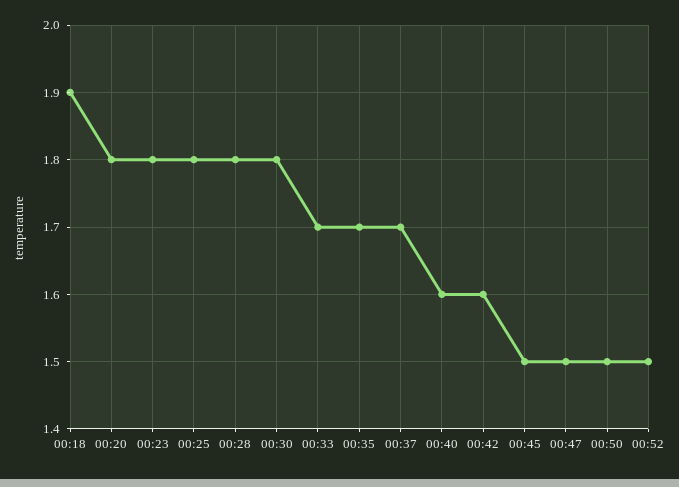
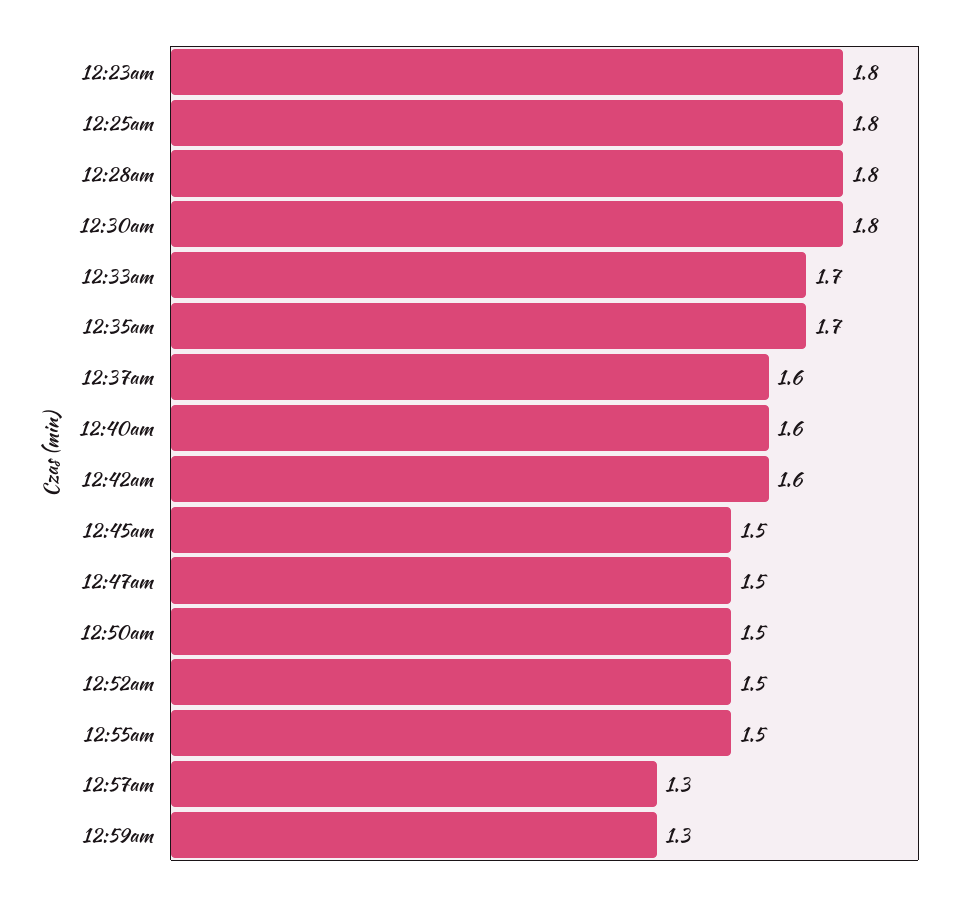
00:18: 1.9 -> none
00:20: 1.8 -> none
00:37: 1.7 -> 1.6
12:55am: none -> 1.5
12:57am: none -> 1.3
12:59am: none -> 1.3

